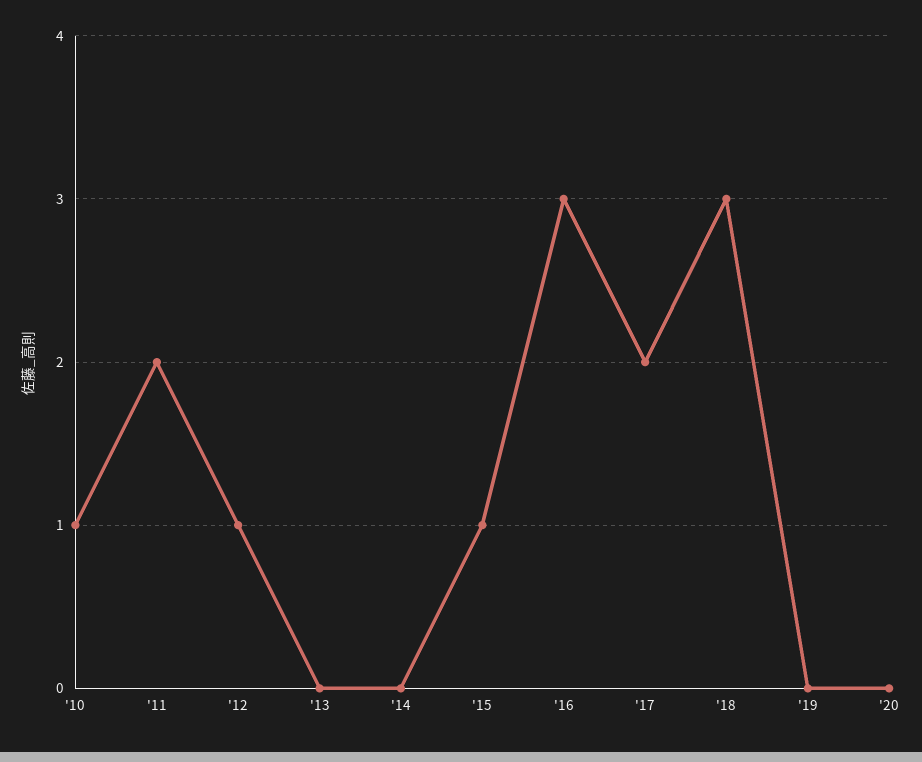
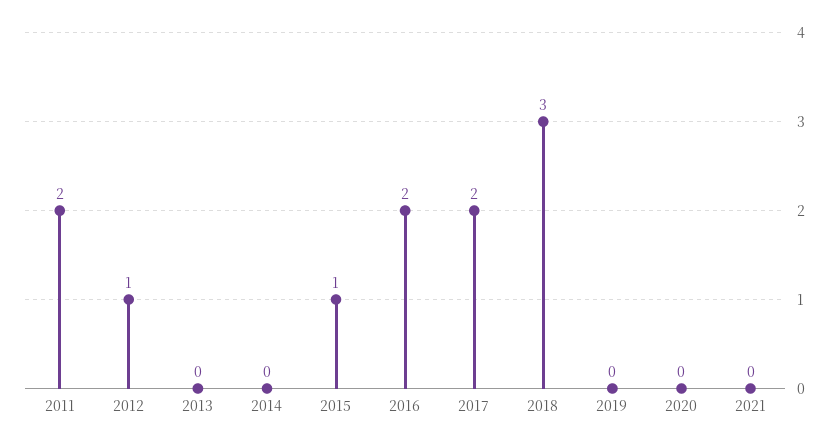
'10: 1 -> none
'16: 3 -> 2
2021: none -> 0

